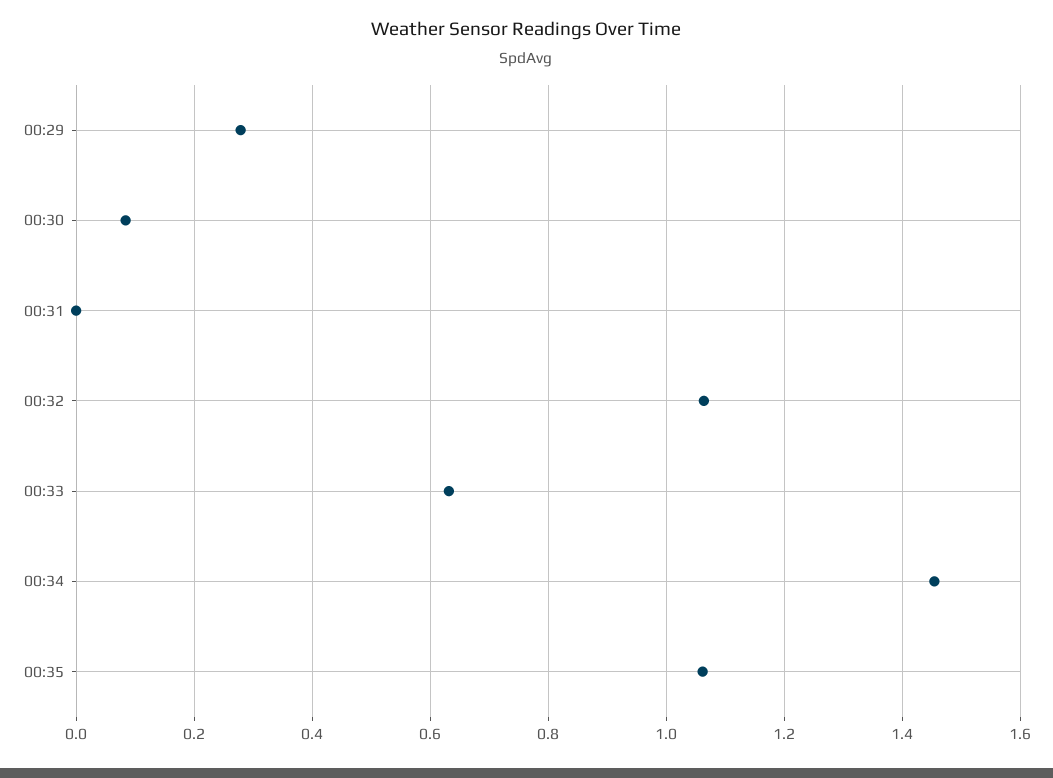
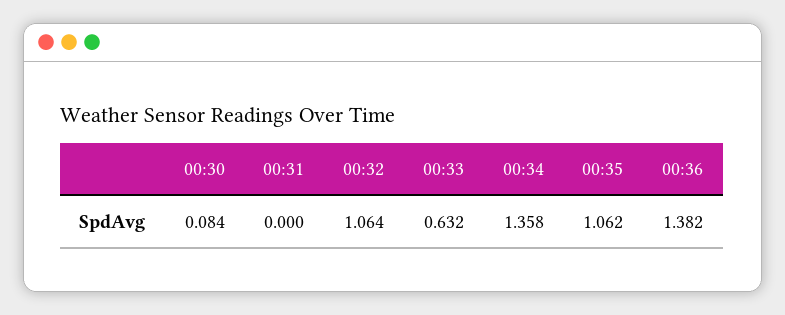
00:29: 0.28 -> none
00:34: 1.46 -> 1.358
00:36: none -> 1.382

